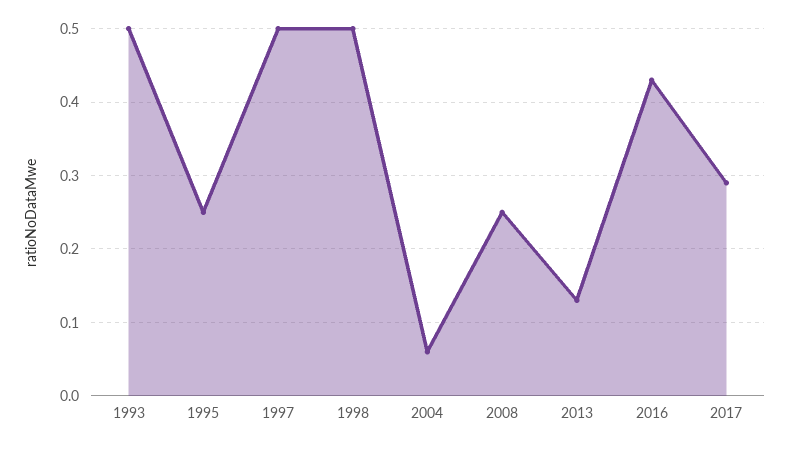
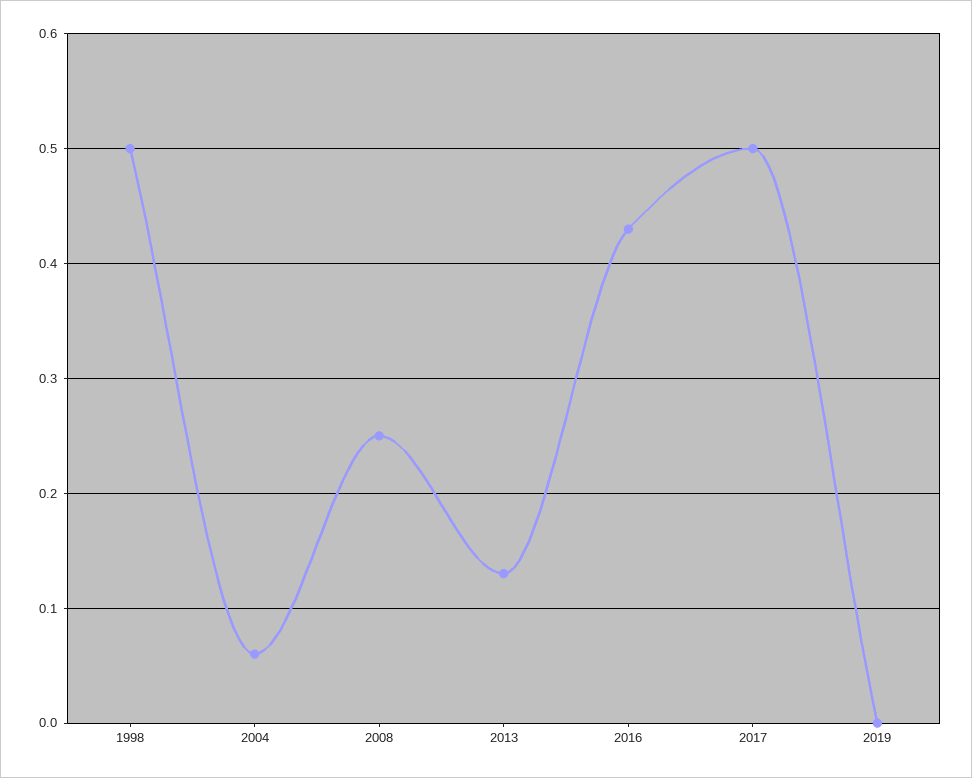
1993: 0.5 -> none
1995: 0.25 -> none
1997: 0.5 -> none
2017: 0.29 -> 0.5
2019: none -> 0

